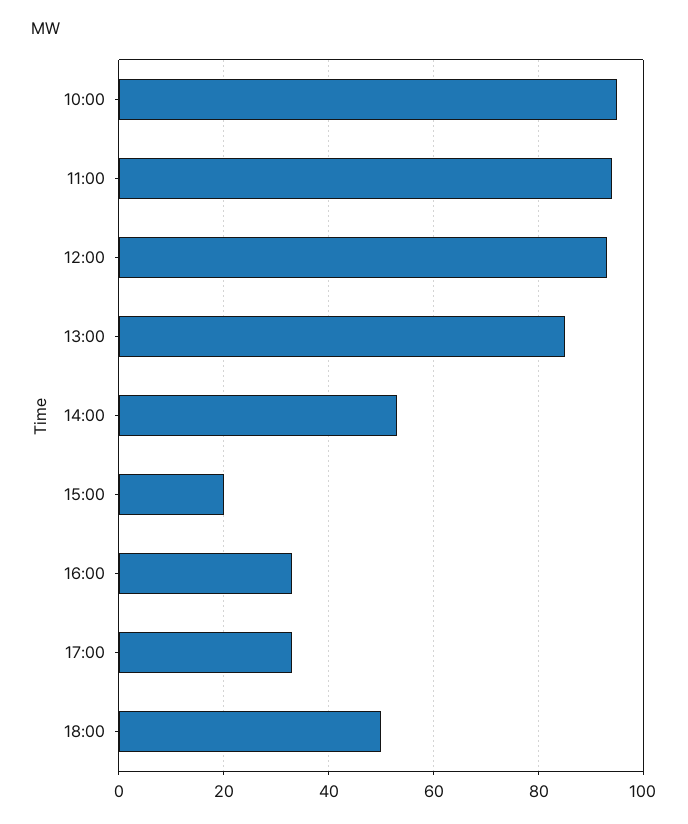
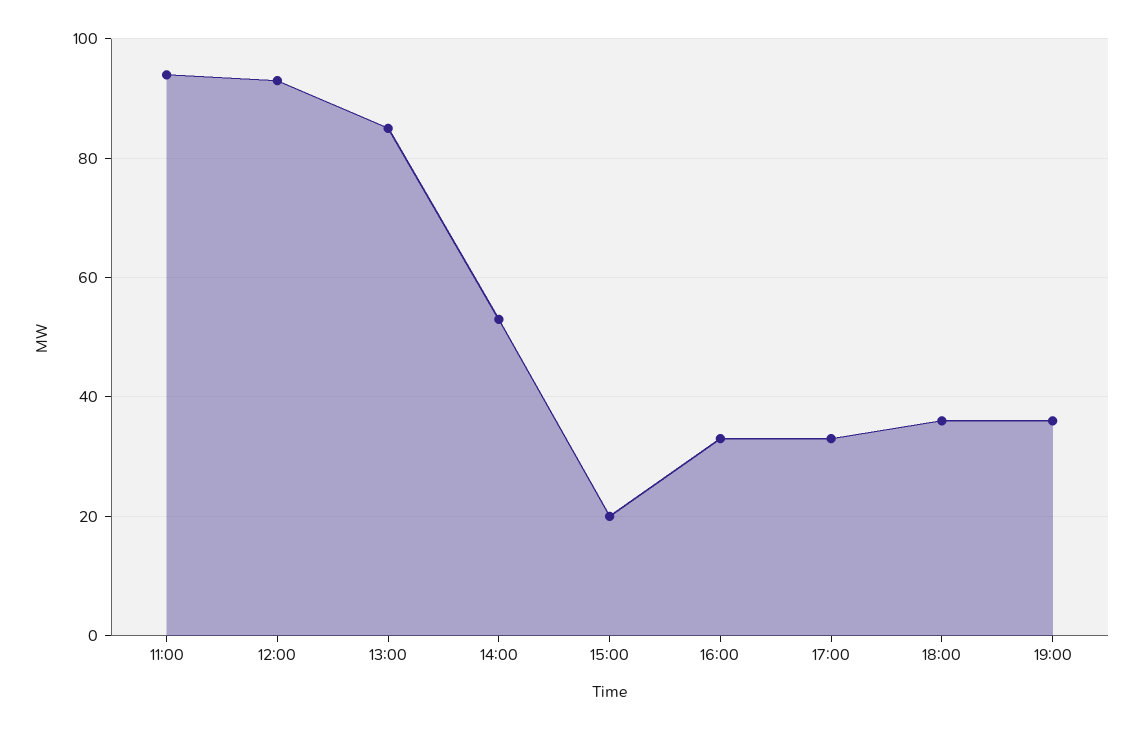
10:00: 95 -> none
18:00: 50 -> 35
19:00: none -> 35

